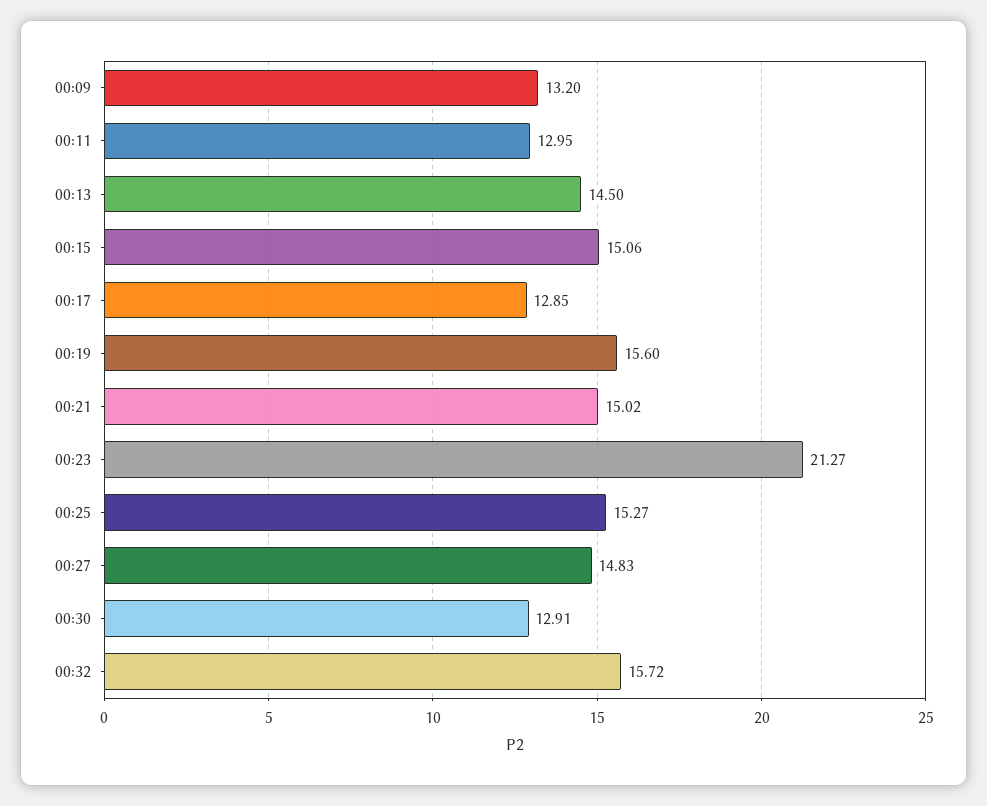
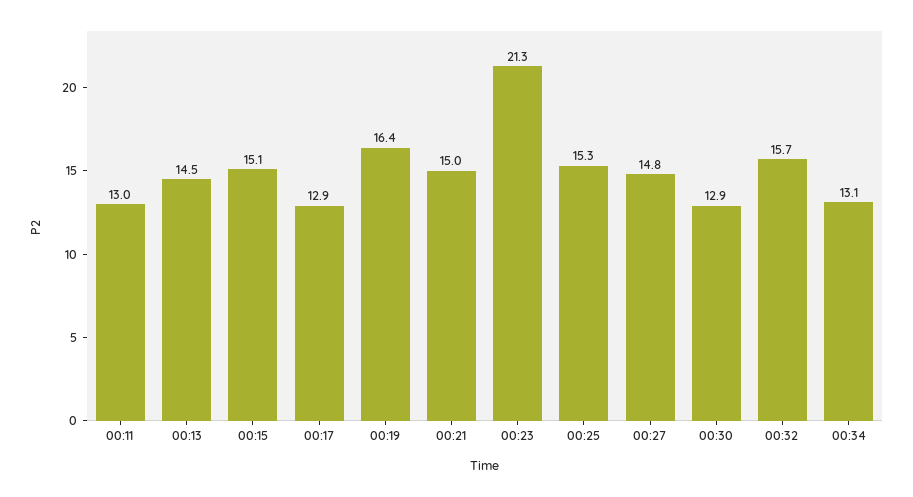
00:09: 13.2 -> none
00:19: 15.6 -> 16.4
00:34: none -> 13.1

